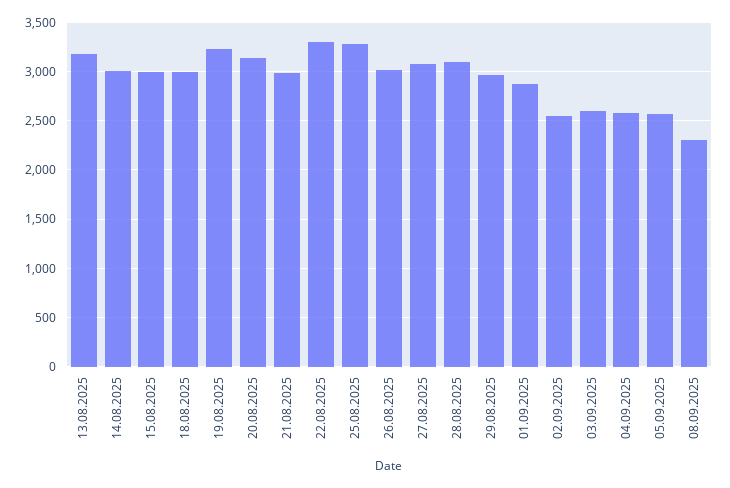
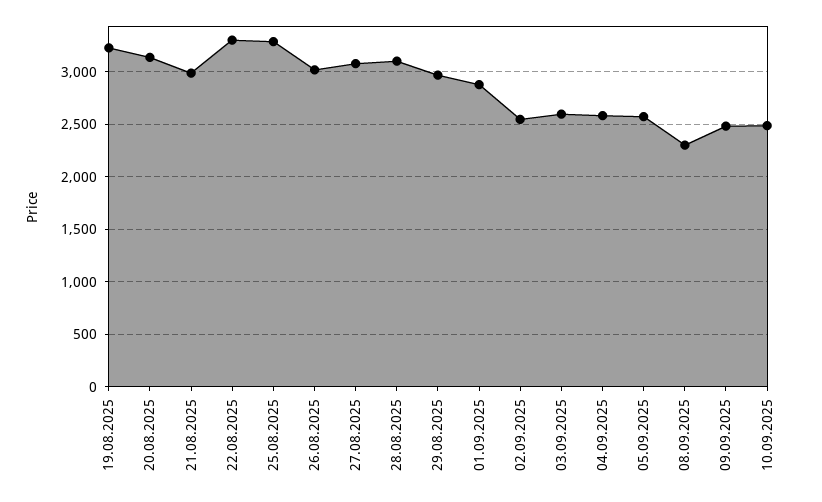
13.08.2025: 3200 -> none
14.08.2025: 3000 -> none
15.08.2025: 3000 -> none
18.08.2025: 3000 -> none
09.09.2025: none -> 2500
10.09.2025: none -> 2500

